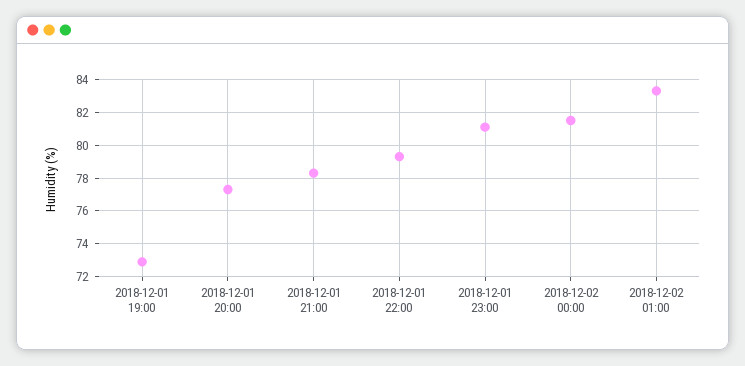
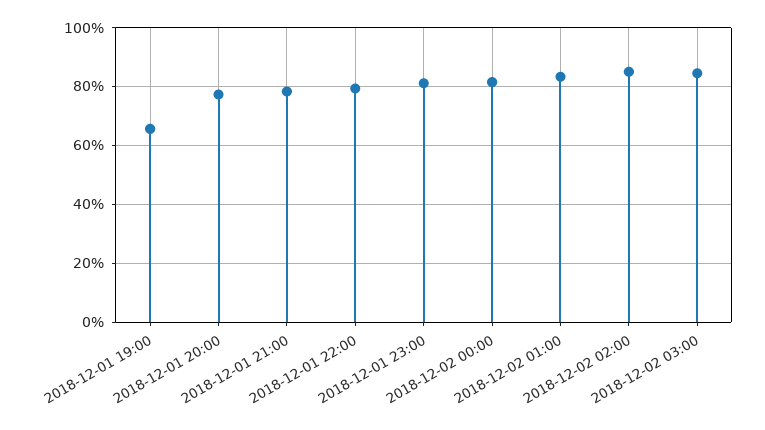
2018-12-01 19:00: 73 -> 65
2018-12-02 02:00: none -> 85
2018-12-02 03:00: none -> 85

